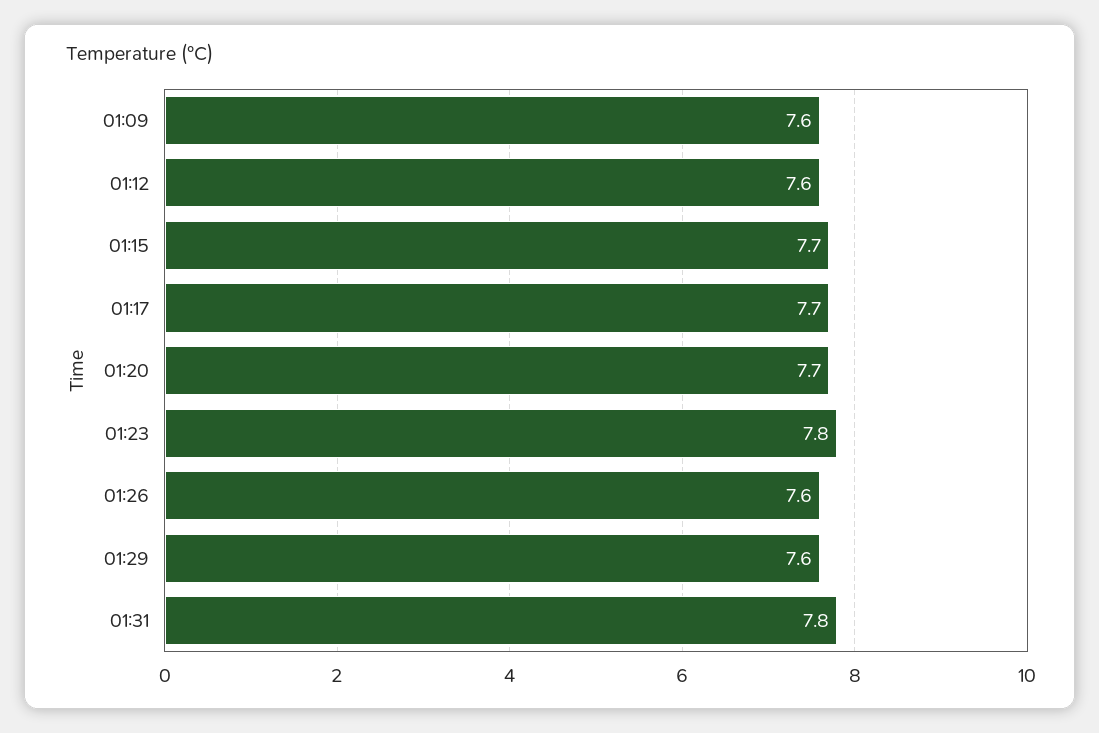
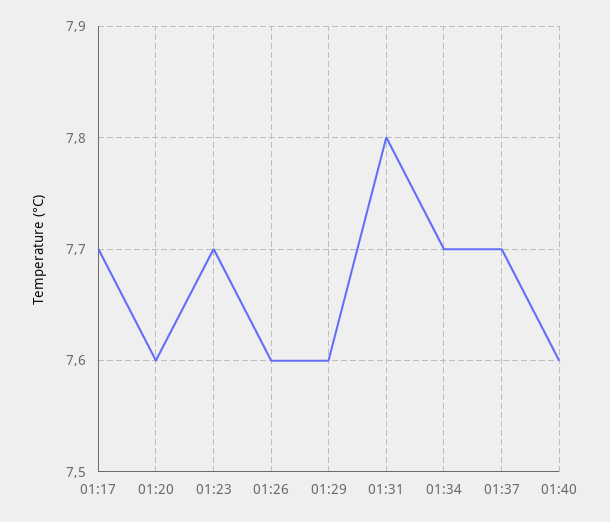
01:09: 7.6 -> none
01:12: 7.6 -> none
01:15: 7.7 -> none
01:20: 7.7 -> 7.6
01:23: 7.8 -> 7.7
01:34: none -> 7.7
01:37: none -> 7.7
01:40: none -> 7.6

